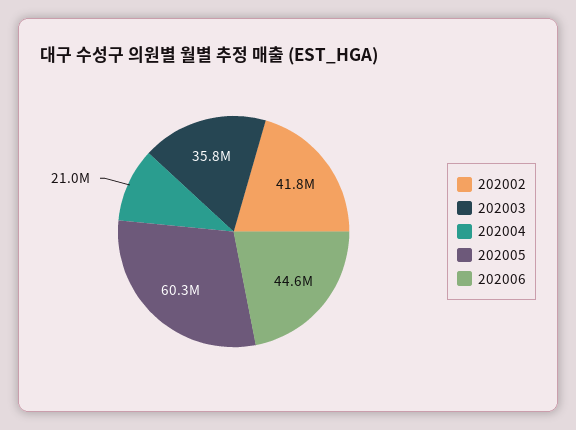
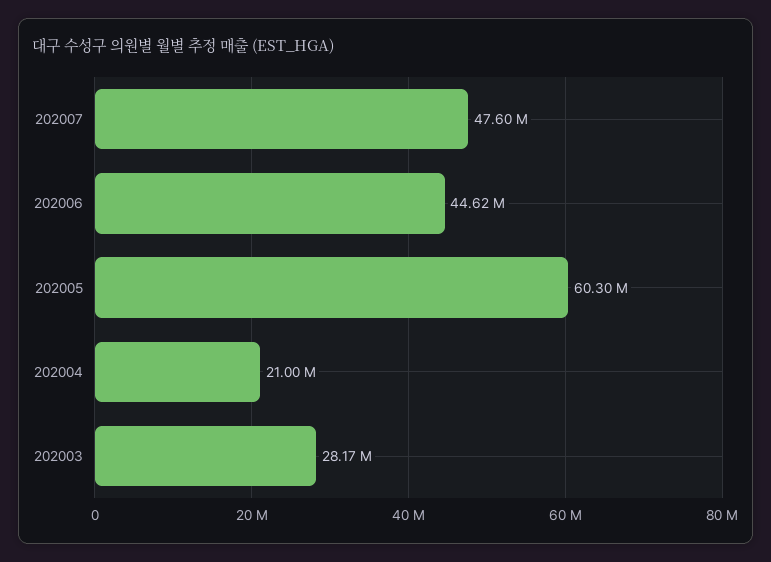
202002: 41800000 -> none
202003: 35800000 -> 28170000
202007: none -> 47600000

